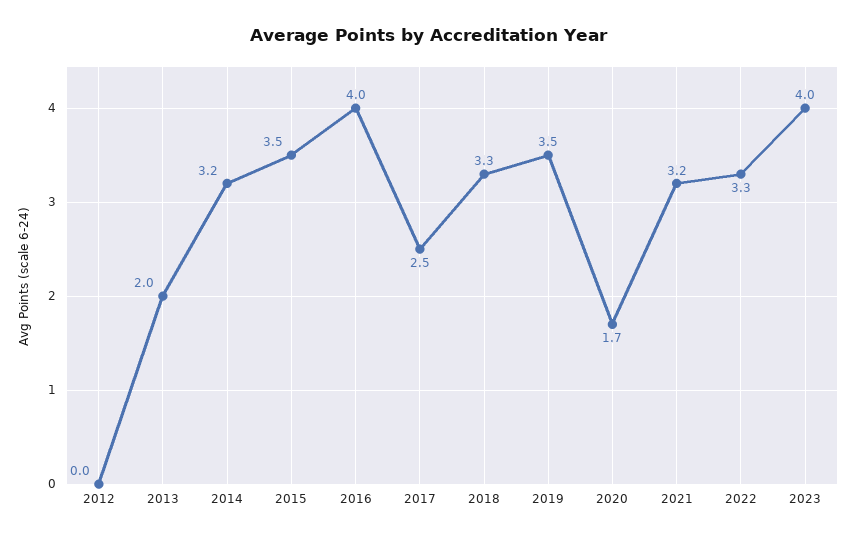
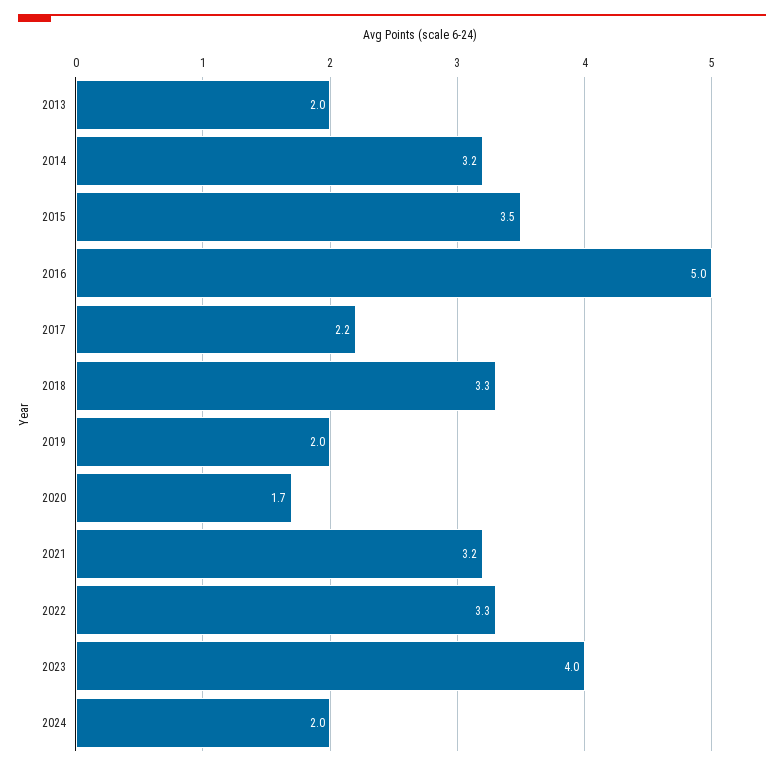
2012: 0 -> none
2016: 4 -> 5
2017: 2.5 -> 2.2
2019: 3.5 -> 2
2024: none -> 2

